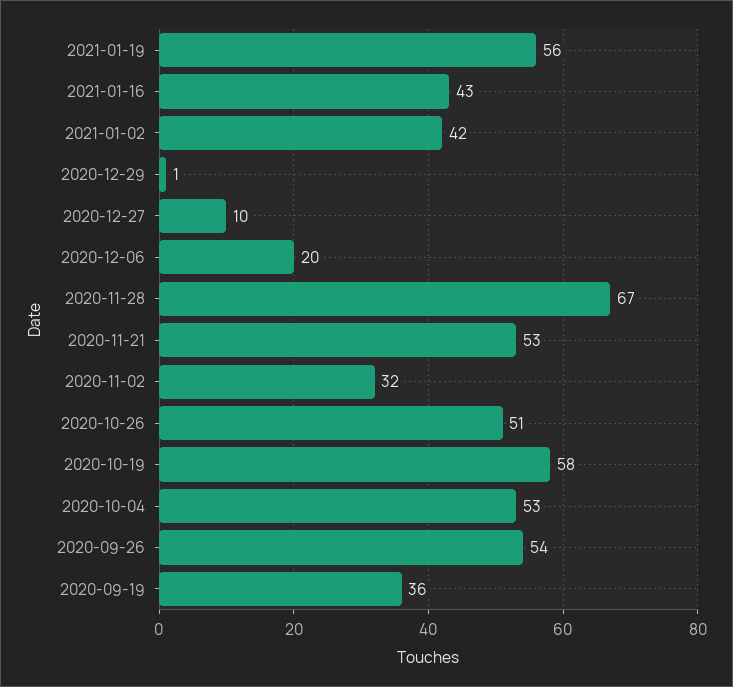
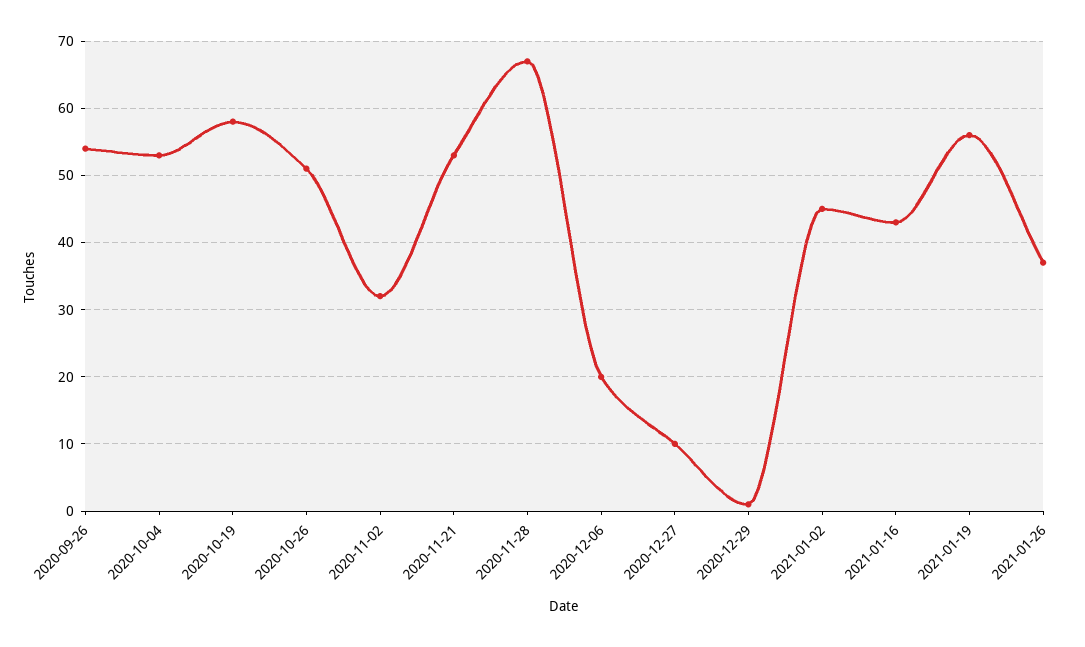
2021-01-02: 42 -> 45
2020-09-19: 36 -> none
2021-01-26: none -> 37

